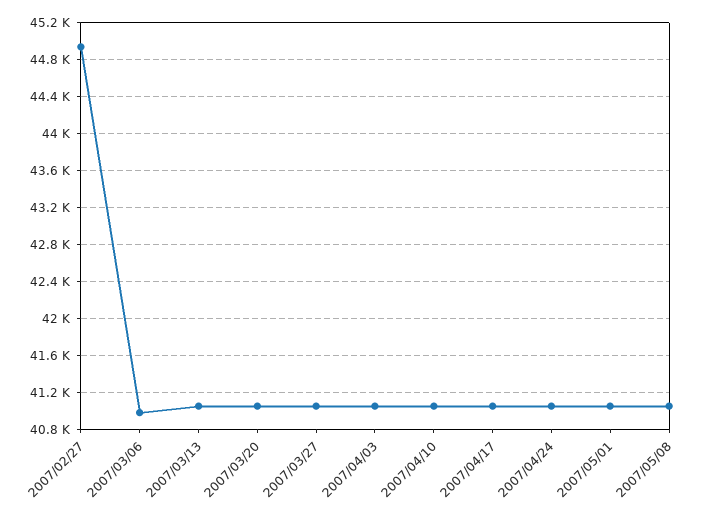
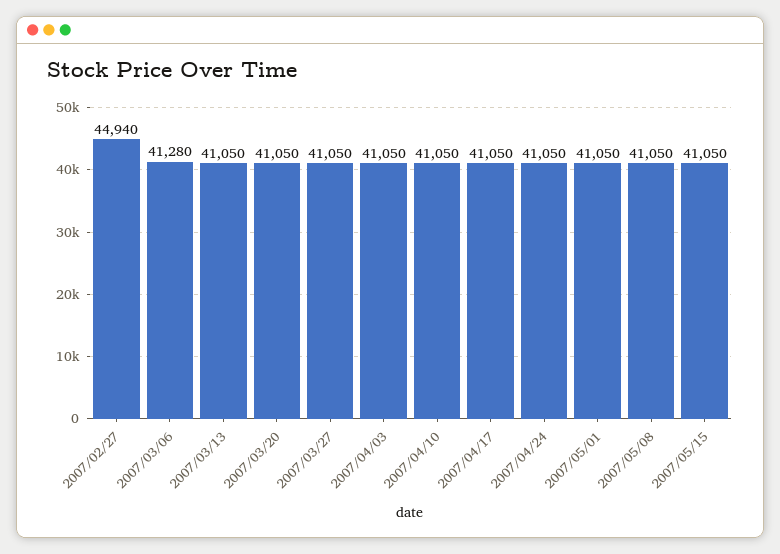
2007/03/06: 41000 -> 41280
2007/05/15: none -> 41050

